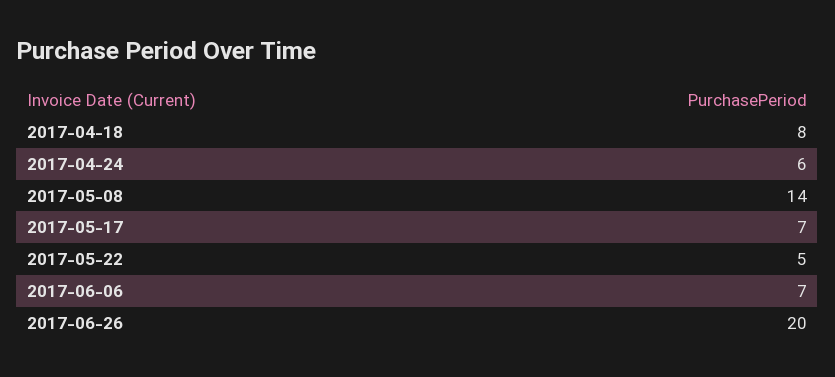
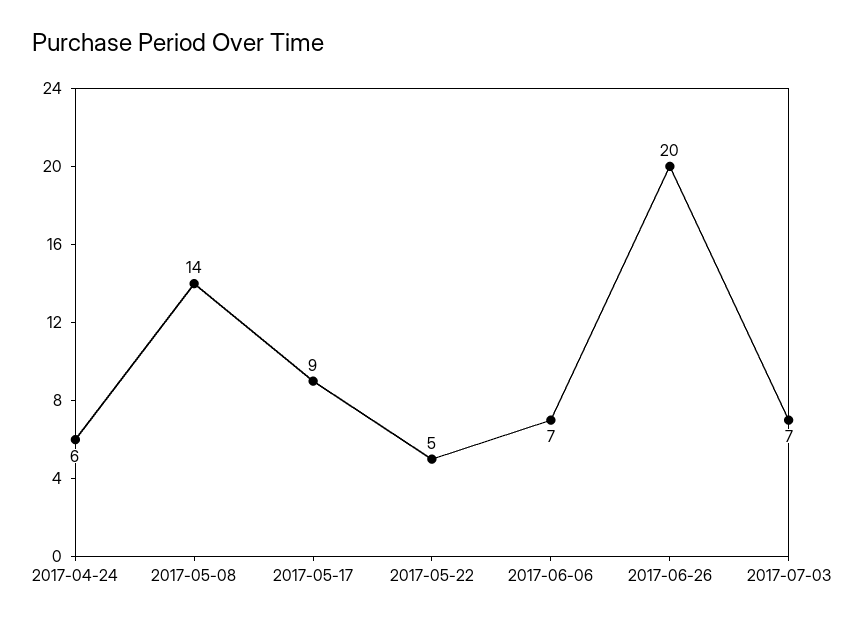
2017-04-18: 8 -> none
2017-05-17: 7 -> 9
2017-07-03: none -> 7

